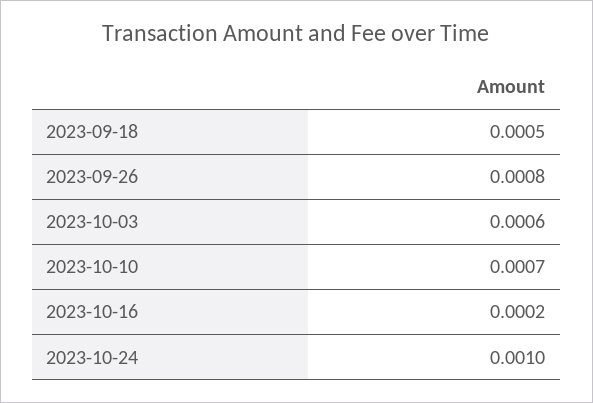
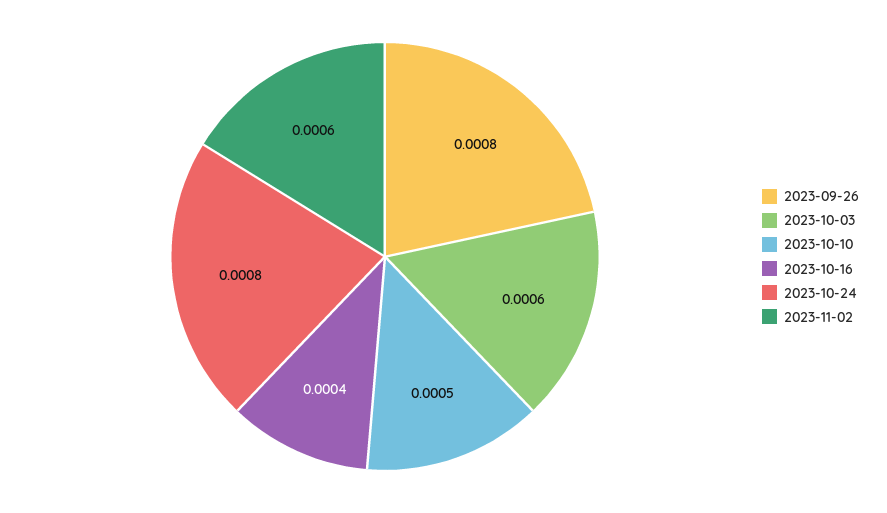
2023-09-18: 0.0005 -> none
2023-10-10: 0.0007 -> 0.0005
2023-10-16: 0.0002 -> 0.0004
2023-10-24: 0.001 -> 0.0008
2023-11-02: none -> 0.0006

